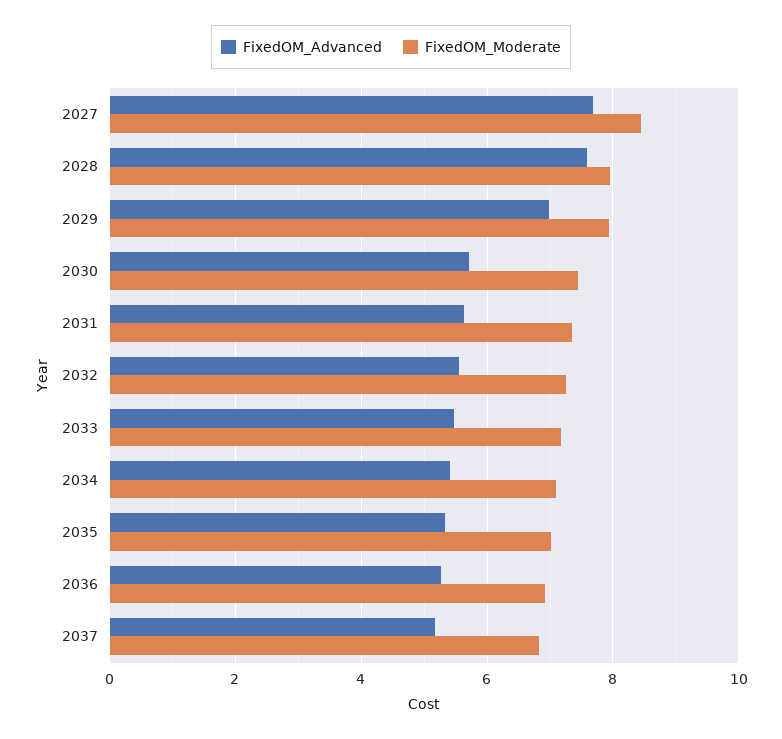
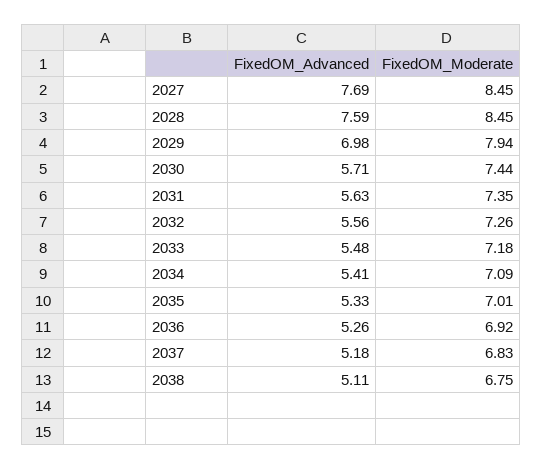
FixedOM_Moderate, 2028: 8 -> 8.45
FixedOM_Advanced, 2038: none -> 5.11
FixedOM_Moderate, 2038: none -> 6.75

